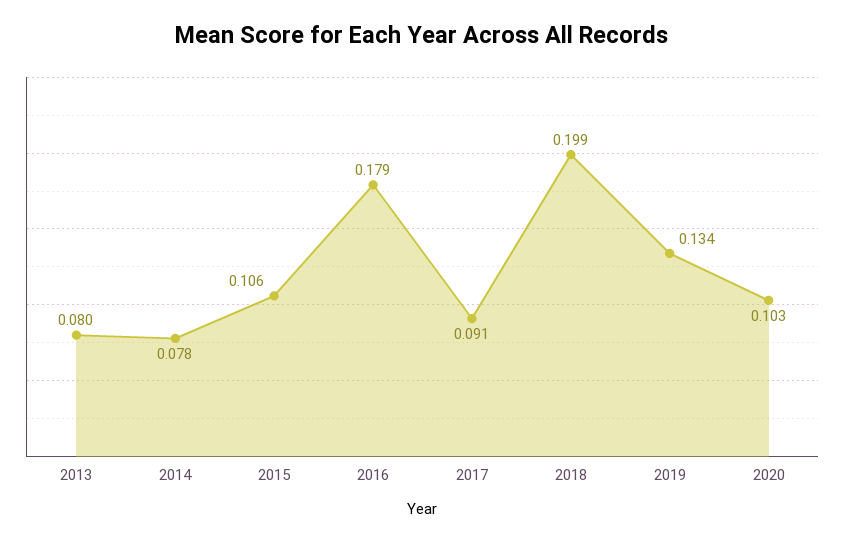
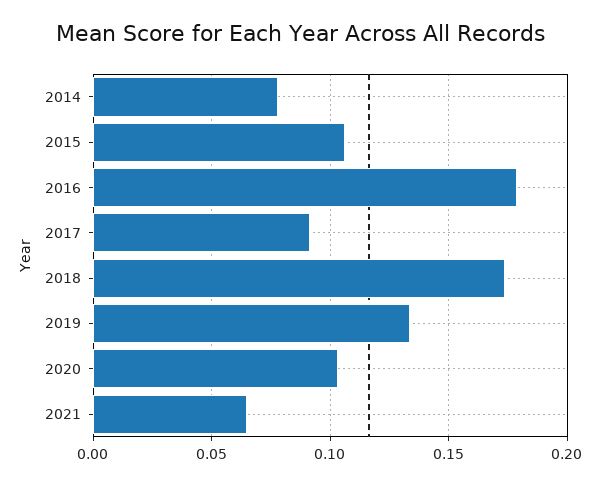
2013: 0.08 -> none
2018: 0.199 -> 0.175
2021: none -> 0.065

